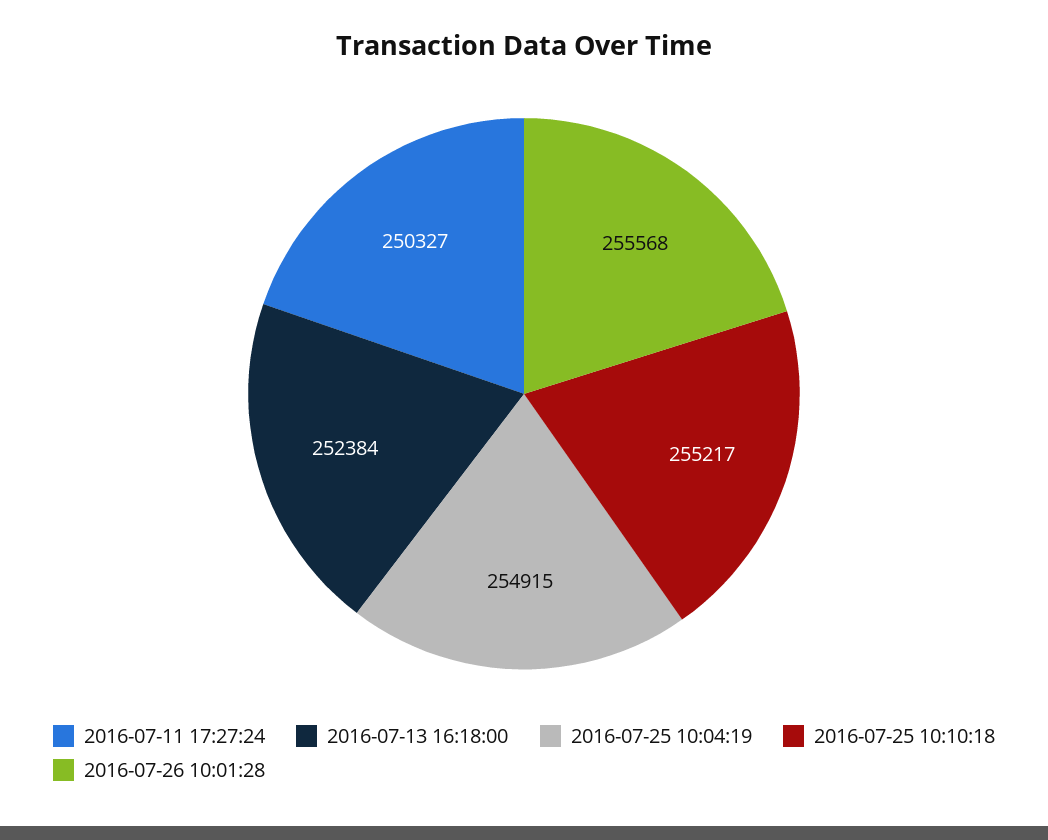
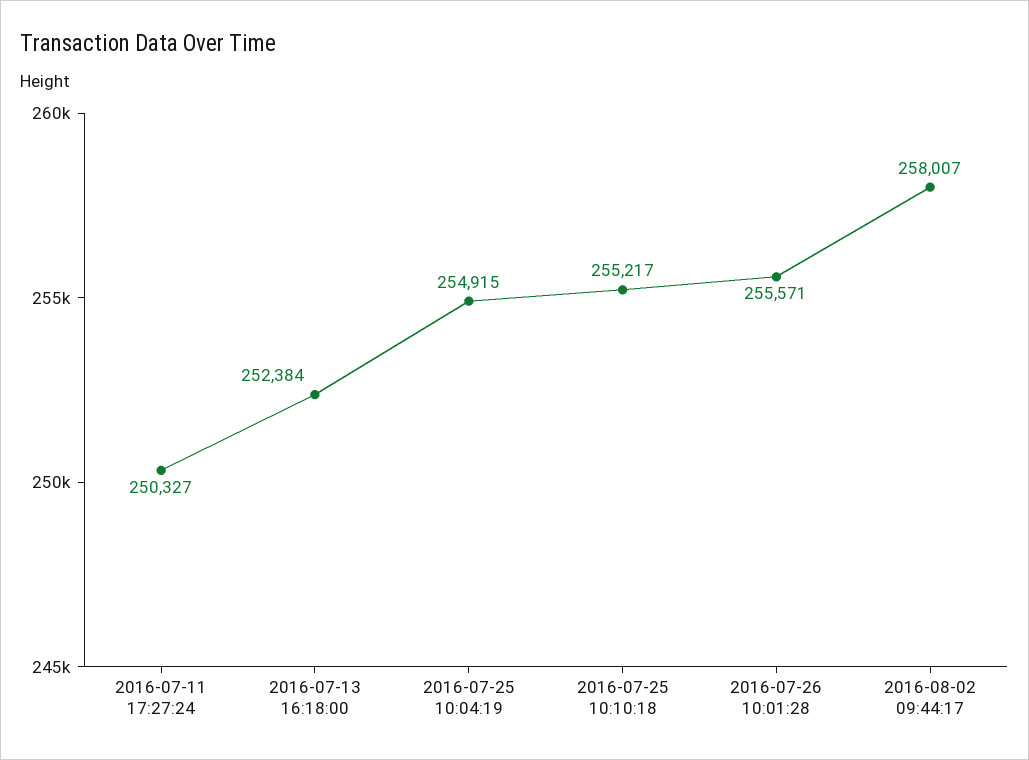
2016-07-26 10:01:28: 255568 -> 255571
2016-08-02 09:44:17: none -> 258007

